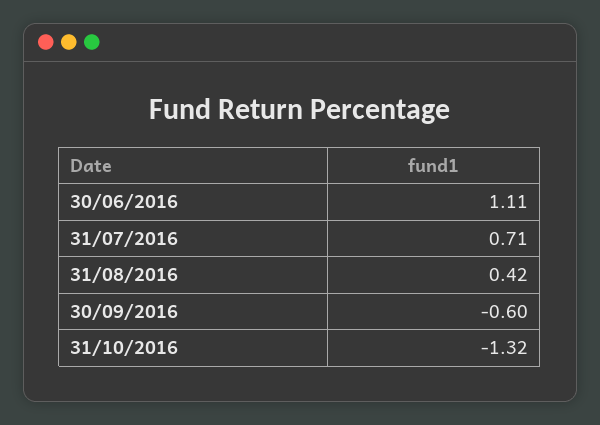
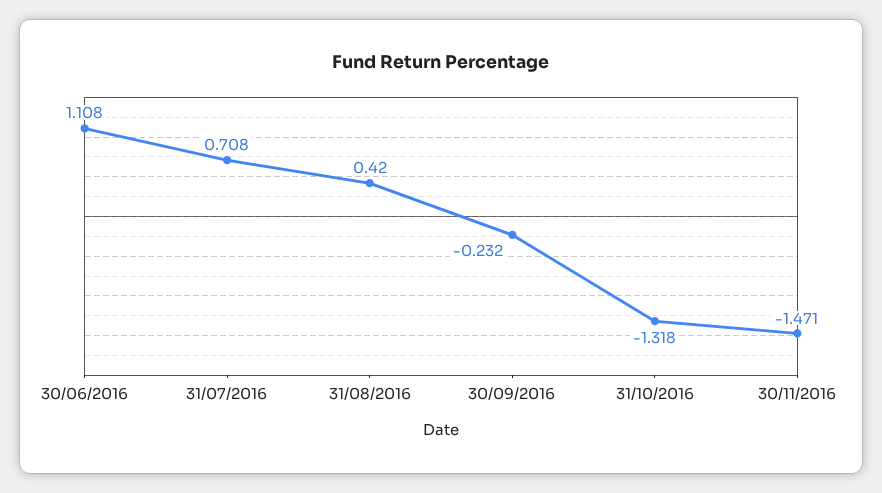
30/09/2016: -0.6 -> -0.232
30/11/2016: none -> -1.471

